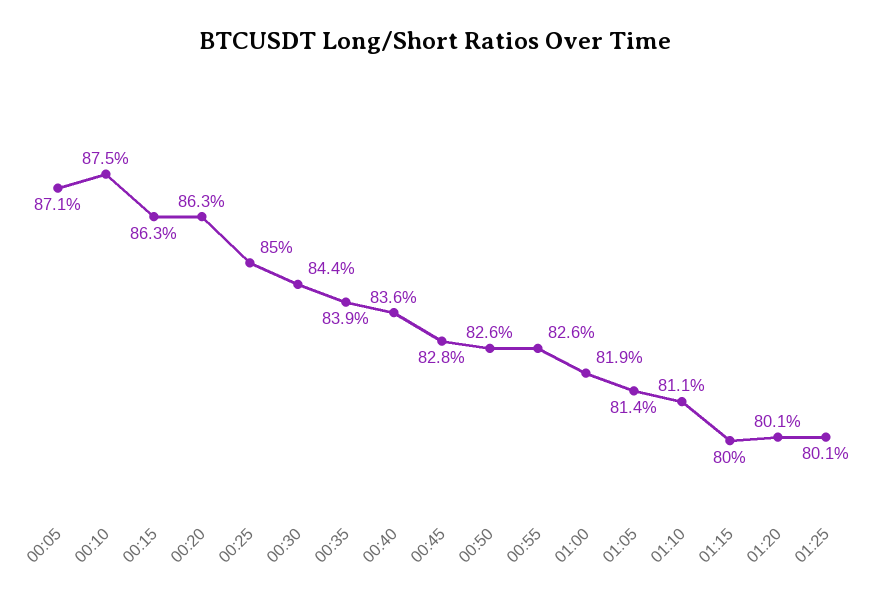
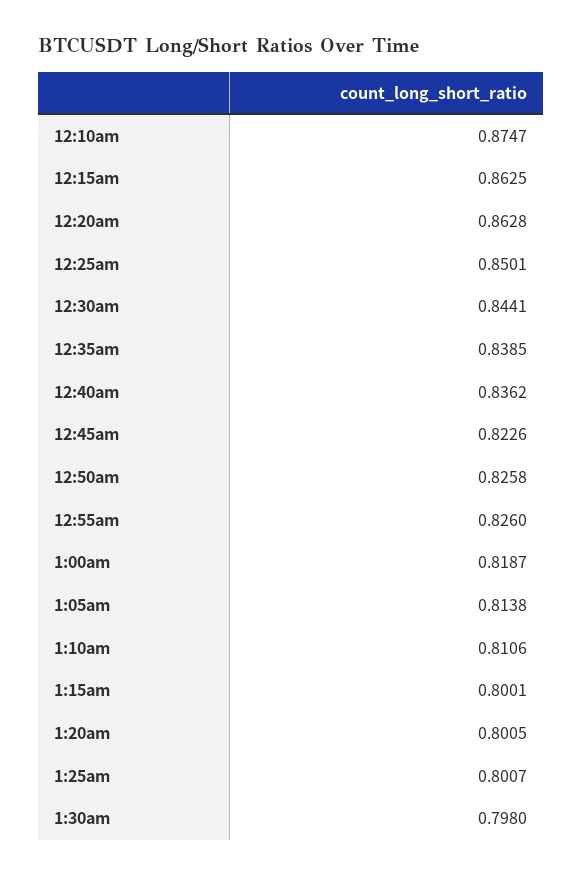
00:05: 0.871 -> none
00:45: 0.828 -> 0.8226
1:30am: none -> 0.798

